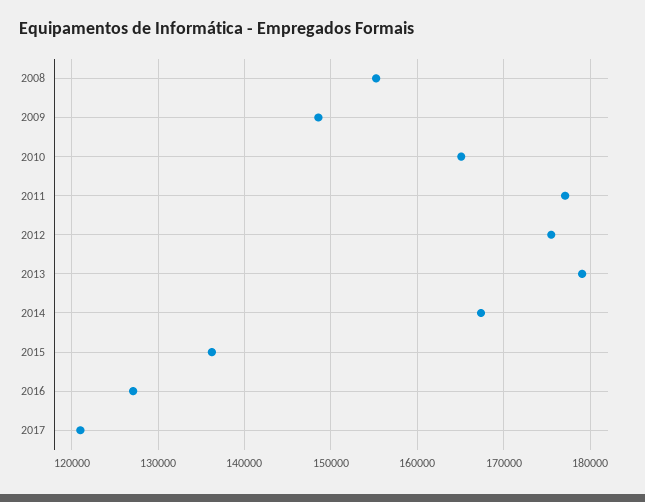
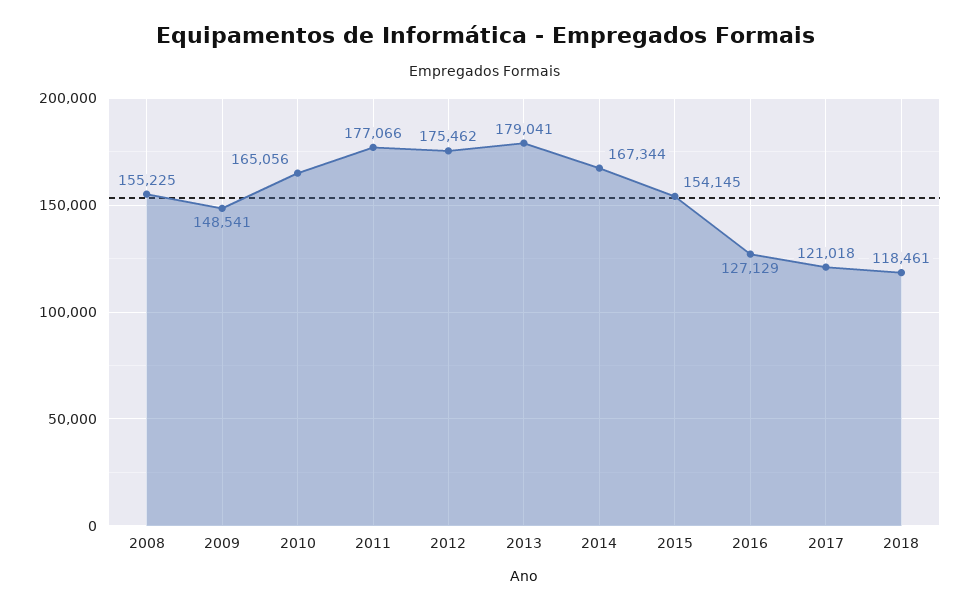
2015: 136000 -> 154145
2018: none -> 118461

